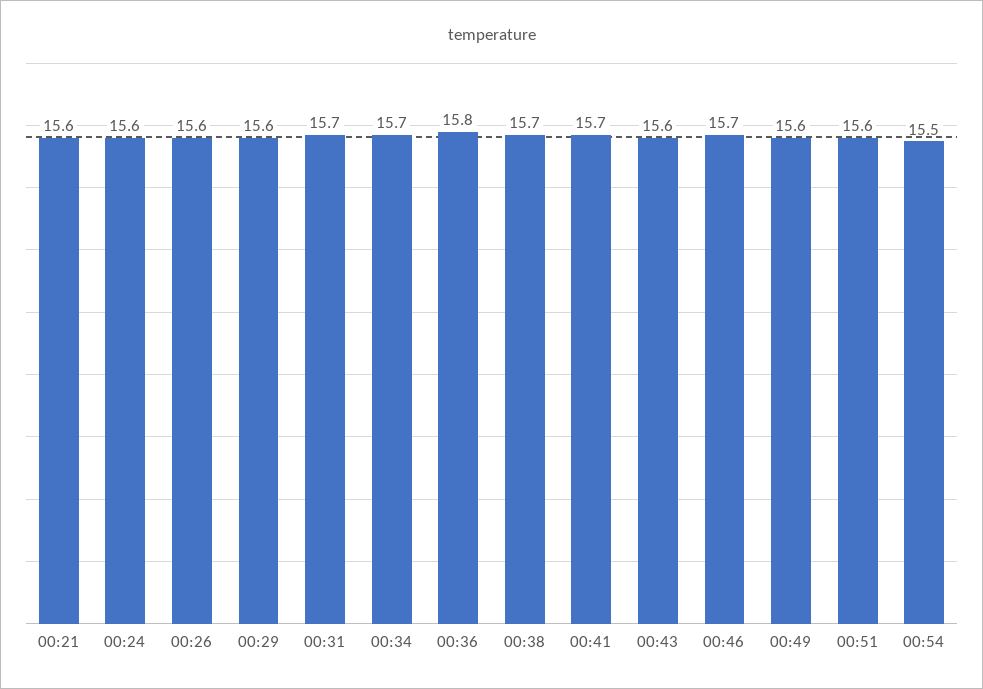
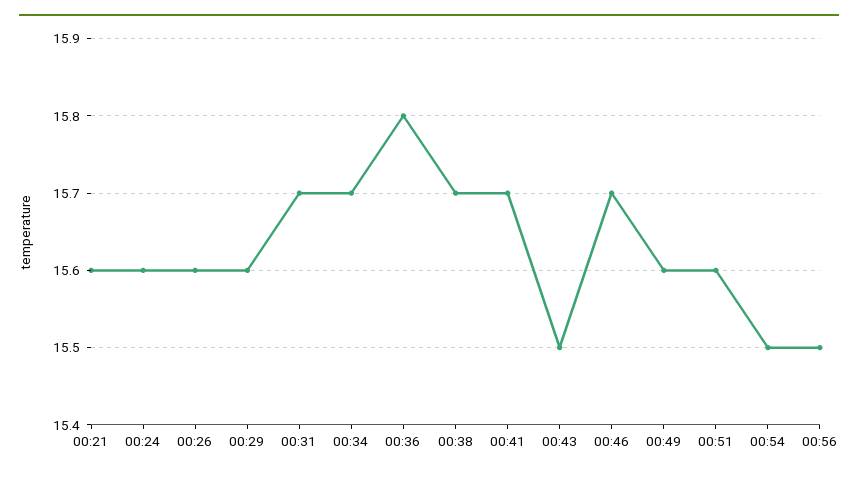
00:43: 15.6 -> 15.5
00:56: none -> 15.5

